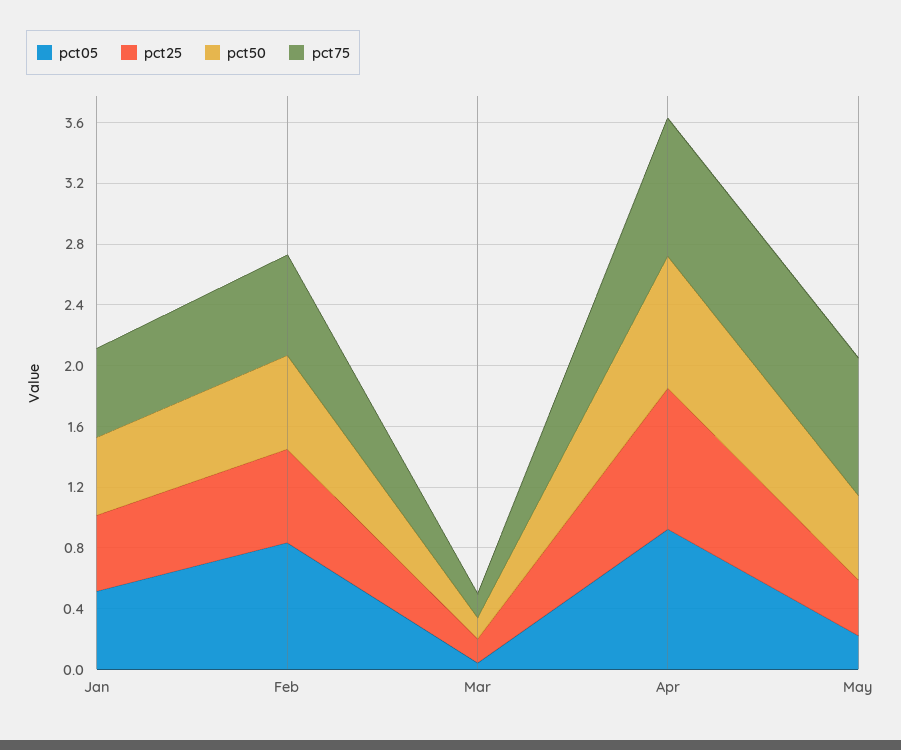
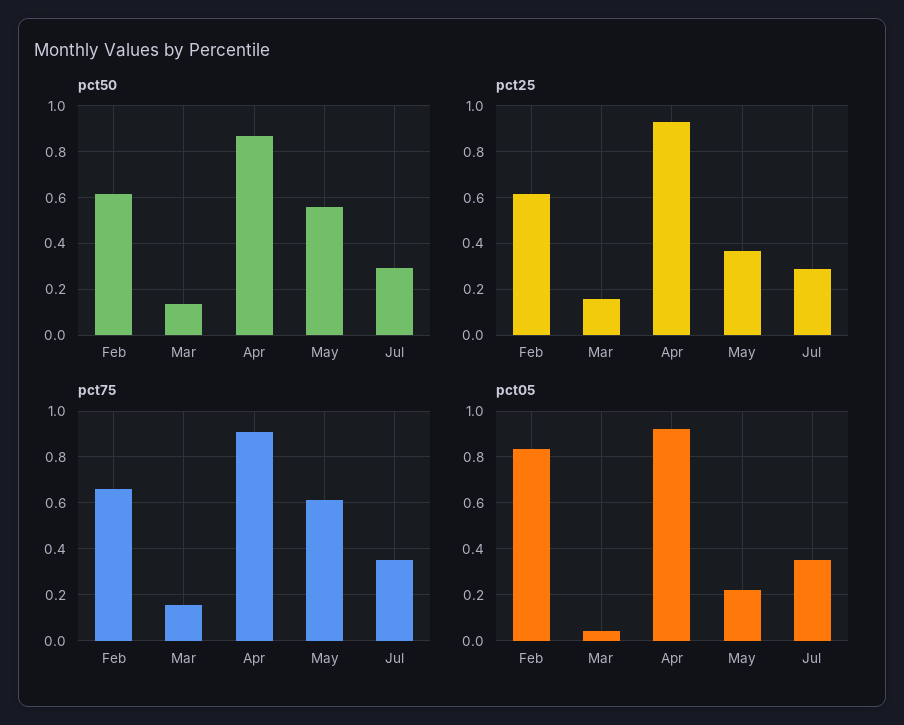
pct05, Jan: 0.5 -> none
pct25, Jan: 0.5 -> none
pct50, Jan: 0.5 -> none
pct75, Jan: 0.6 -> none
pct75, May: 0.9 -> 0.6
pct50, Jul: none -> 0.3
pct25, Jul: none -> 0.3
pct75, Jul: none -> 0.35
pct05, Jul: none -> 0.35

